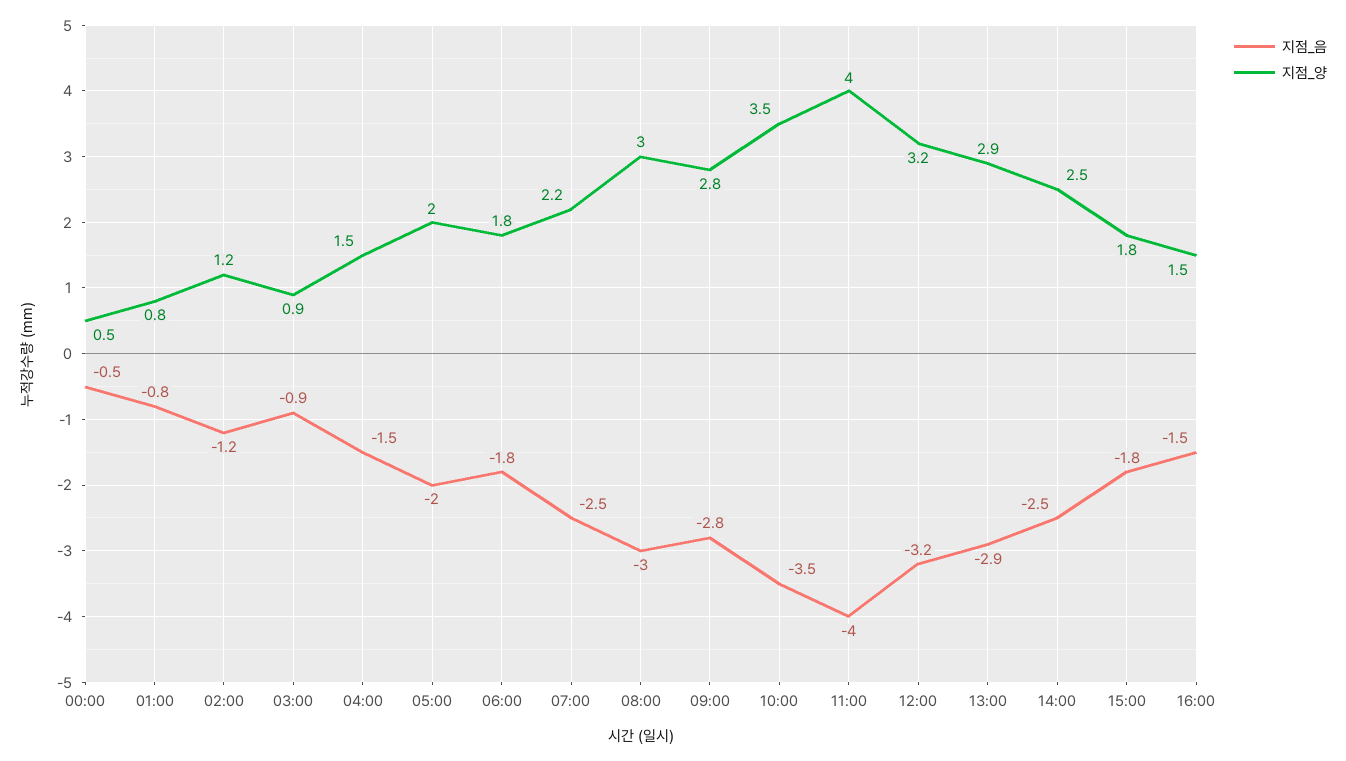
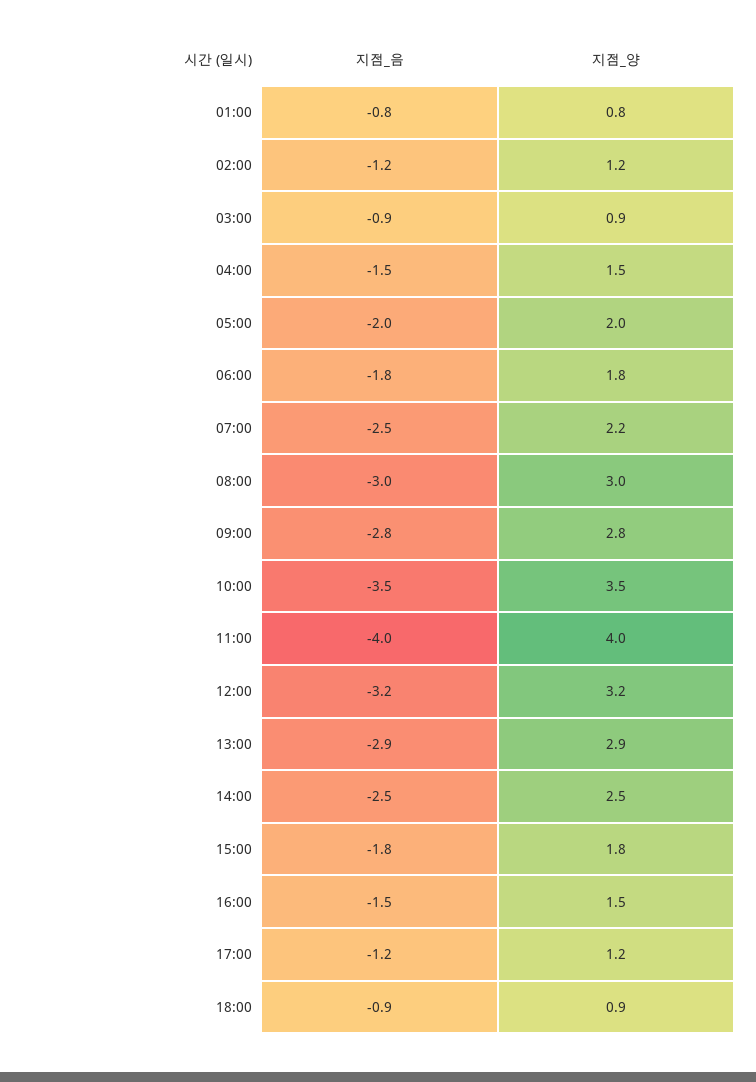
지점_음, 00:00: -0.5 -> none
지점_양, 00:00: 0.5 -> none
지점_음, 17:00: none -> -1.2
지점_양, 17:00: none -> 1.2
지점_음, 18:00: none -> -0.9
지점_양, 18:00: none -> 0.9

